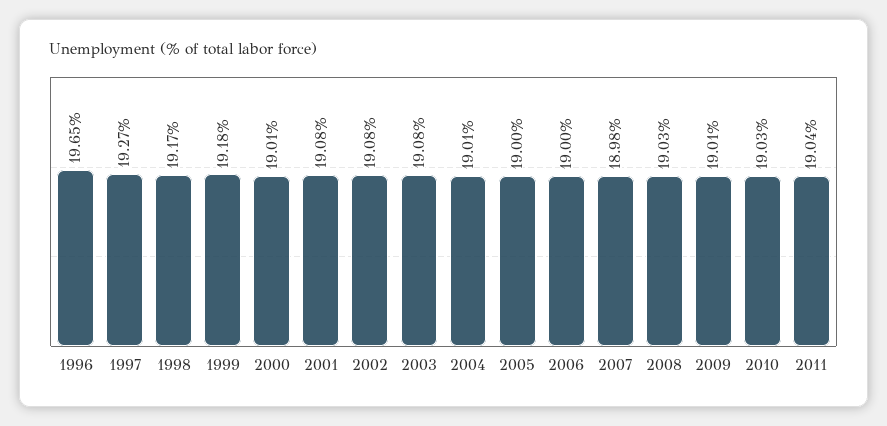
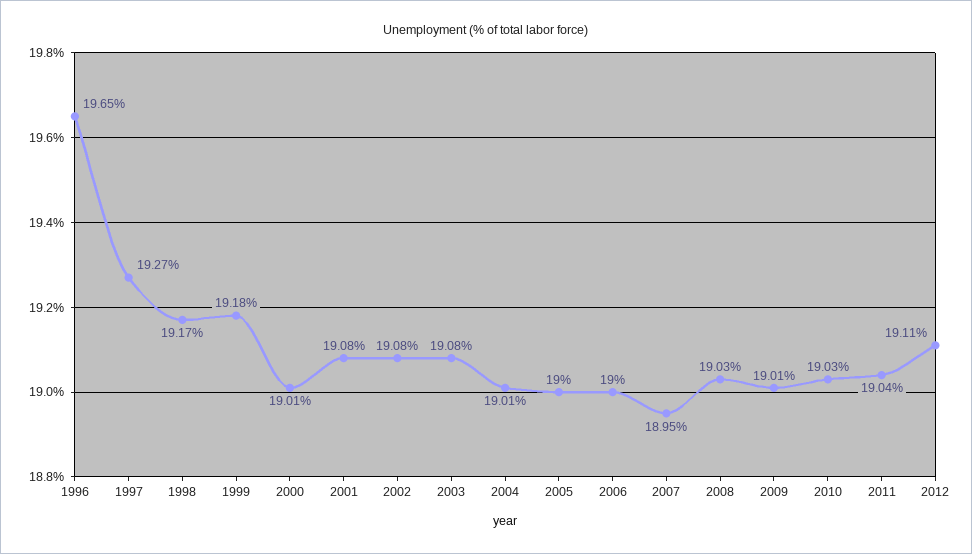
2007: 18.98 -> 18.95
2012: none -> 19.11

